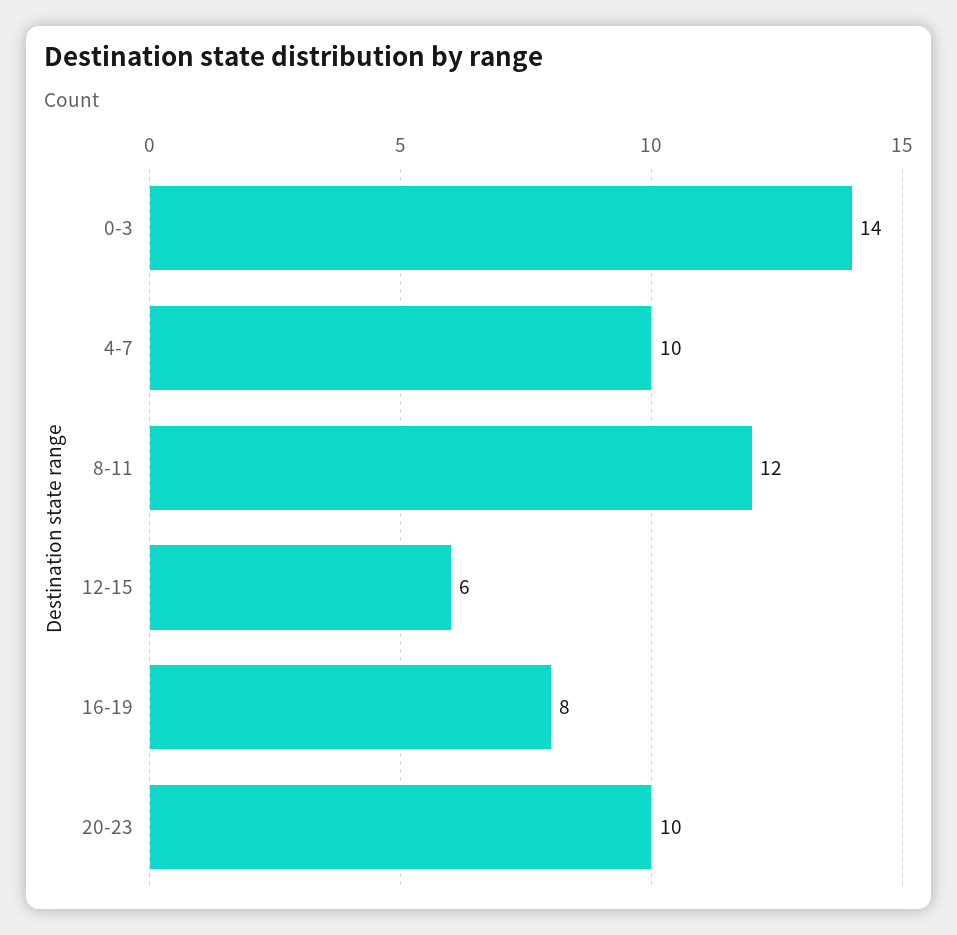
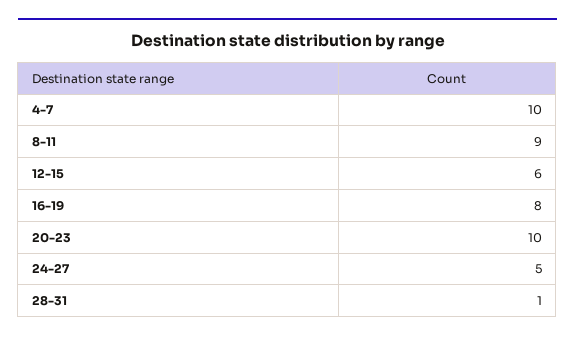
0-3: 14 -> none
8-11: 12 -> 9
24-27: none -> 5
28-31: none -> 1

